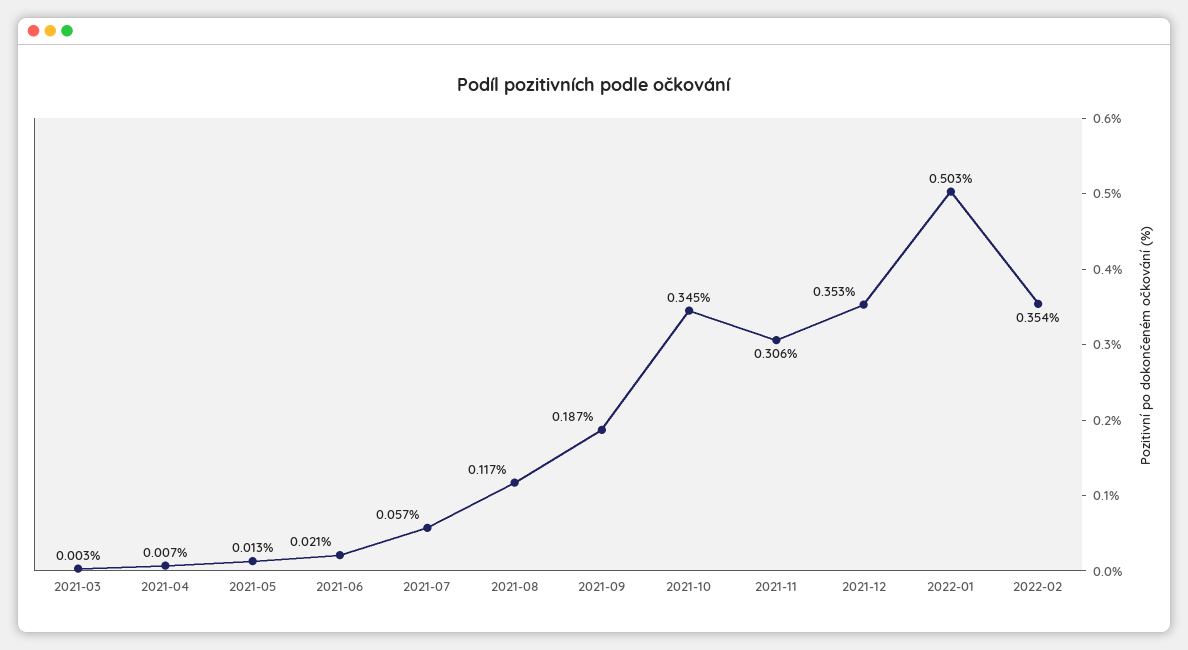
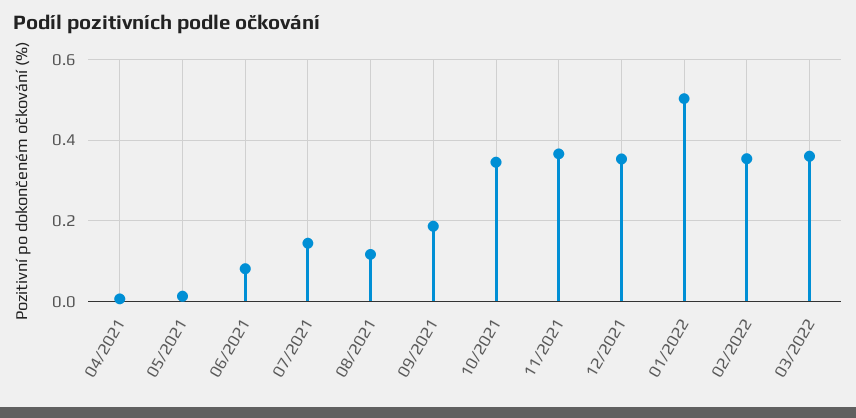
2021-03: 0.003 -> none
2021-06: 0.021 -> 0.08
2021-07: 0.057 -> 0.14
2021-11: 0.306 -> 0.36
03/2022: none -> 0.36

